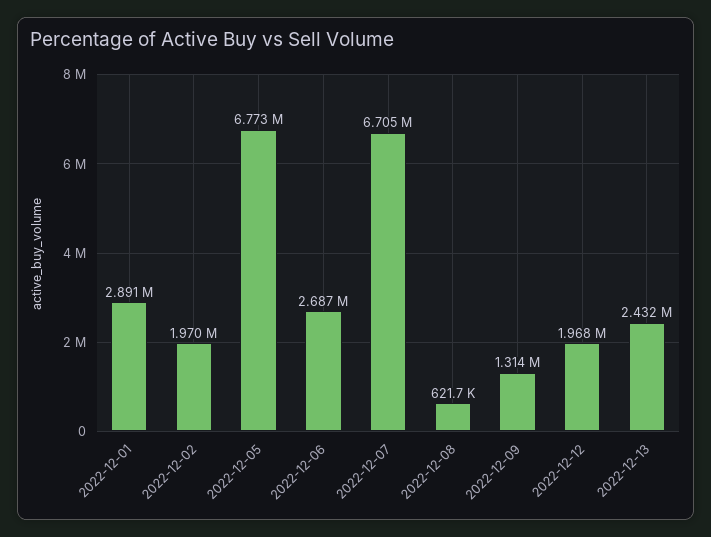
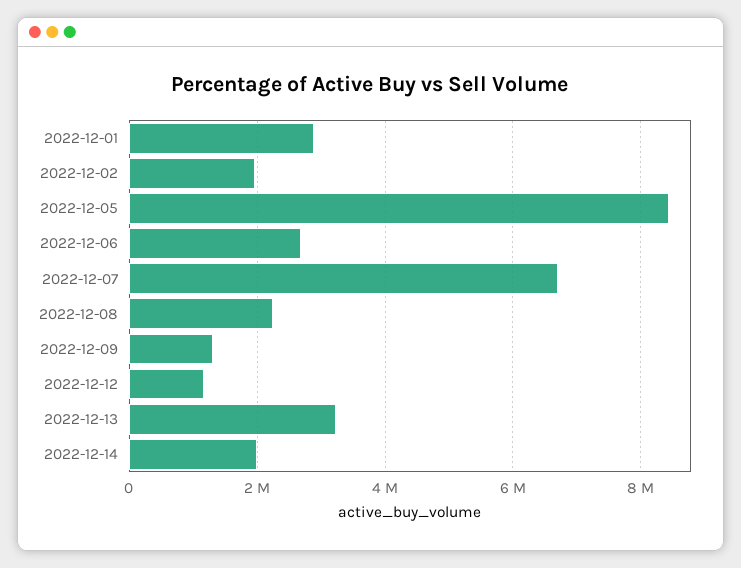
2022-12-05: 6773000 -> 8400000
2022-12-08: 621700 -> 2200000
2022-12-12: 1968000 -> 1200000
2022-12-13: 2432000 -> 3200000
2022-12-14: none -> 2000000

